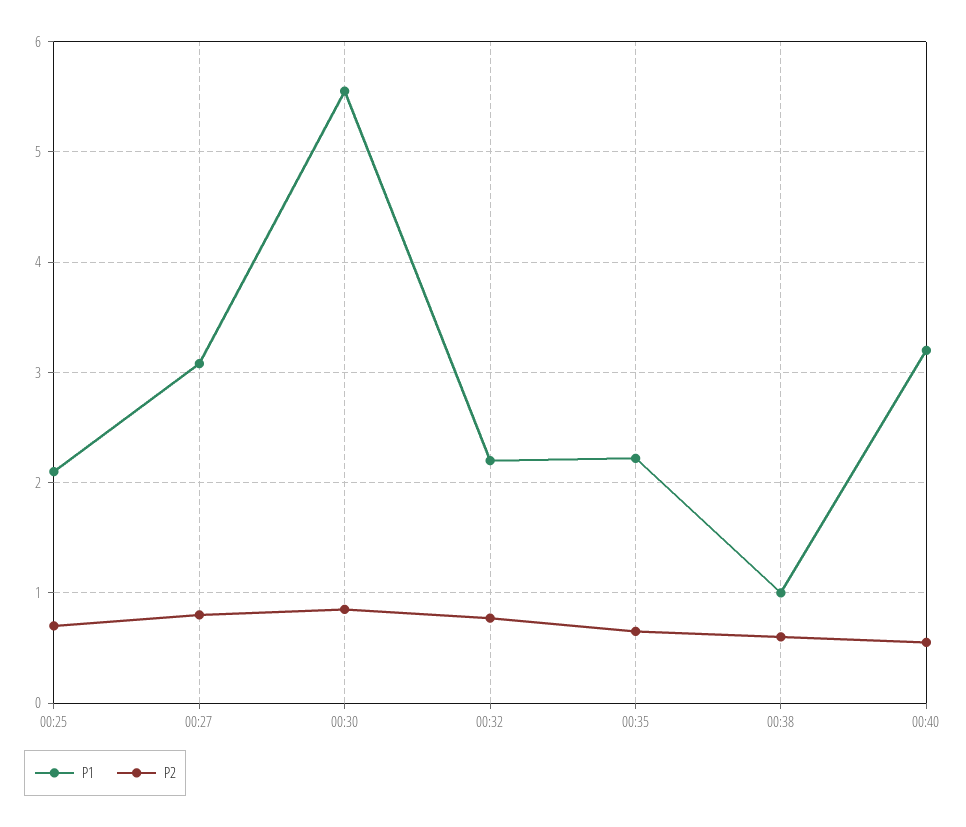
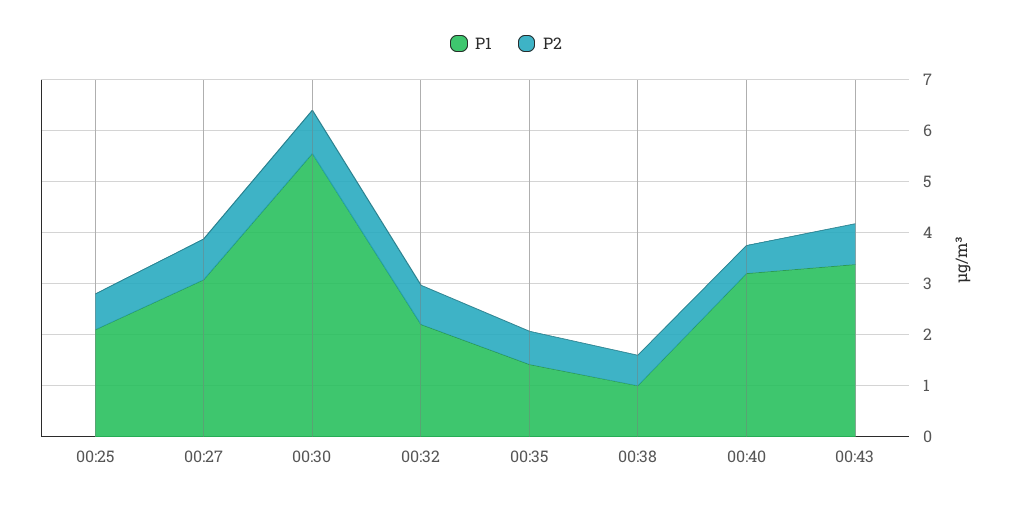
P1, 00:35: 2.2 -> 1.4
P1, 00:43: none -> 3.4
P2, 00:43: none -> 0.8

